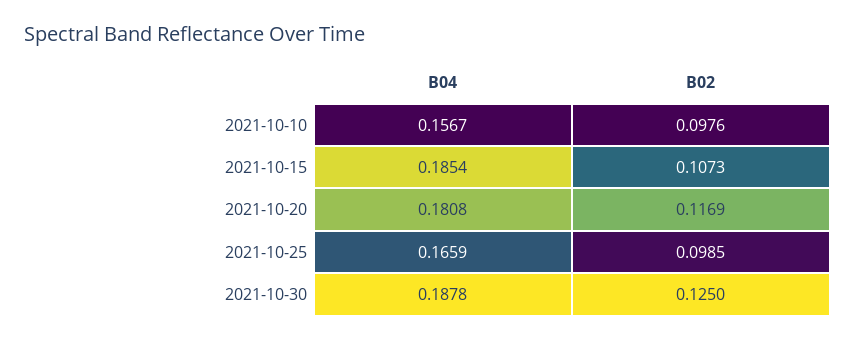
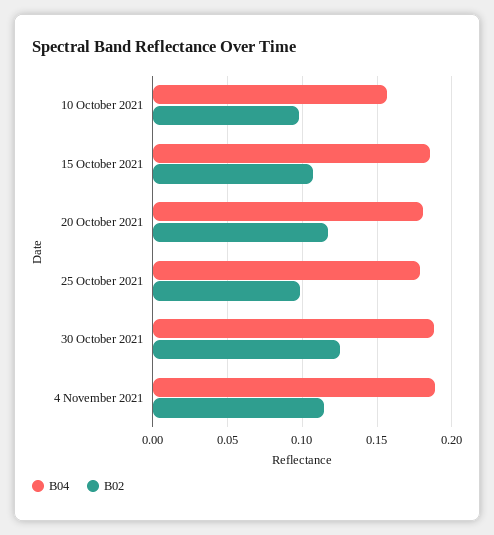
B04, 2021-10-25: 0.1659 -> 0.18
B04, 4 November 2021: none -> 0.19
B02, 4 November 2021: none -> 0.115

